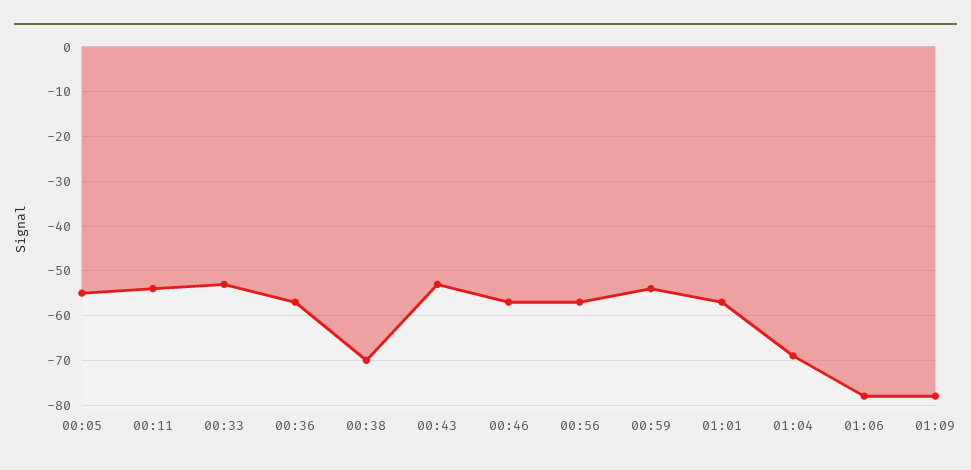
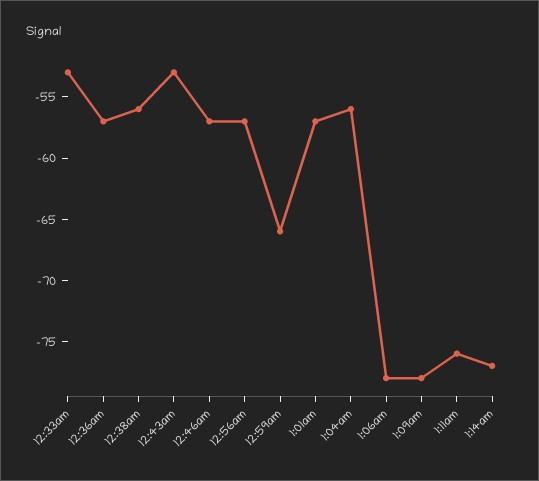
00:05: -55 -> none
00:11: -55 -> none
00:38: -70 -> -56
00:59: -55 -> -66
01:04: -70 -> -56
1:11am: none -> -76
1:14am: none -> -77

